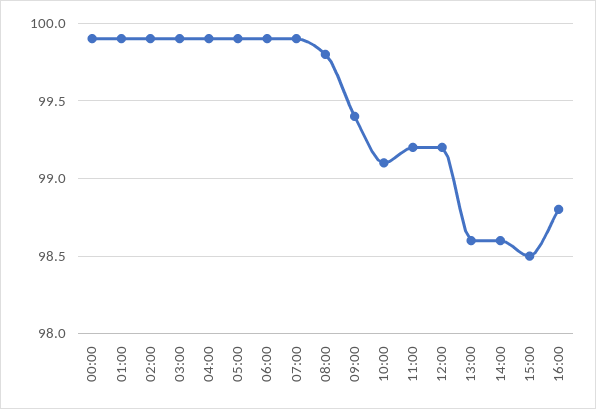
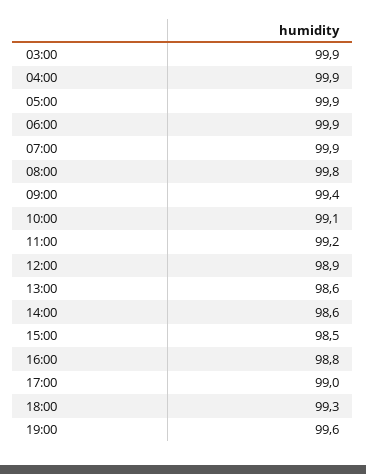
00:00: 99.9 -> none
01:00: 99.9 -> none
02:00: 99.9 -> none
12:00: 99.2 -> 98.9
17:00: none -> 99
18:00: none -> 99.3
19:00: none -> 99.6

